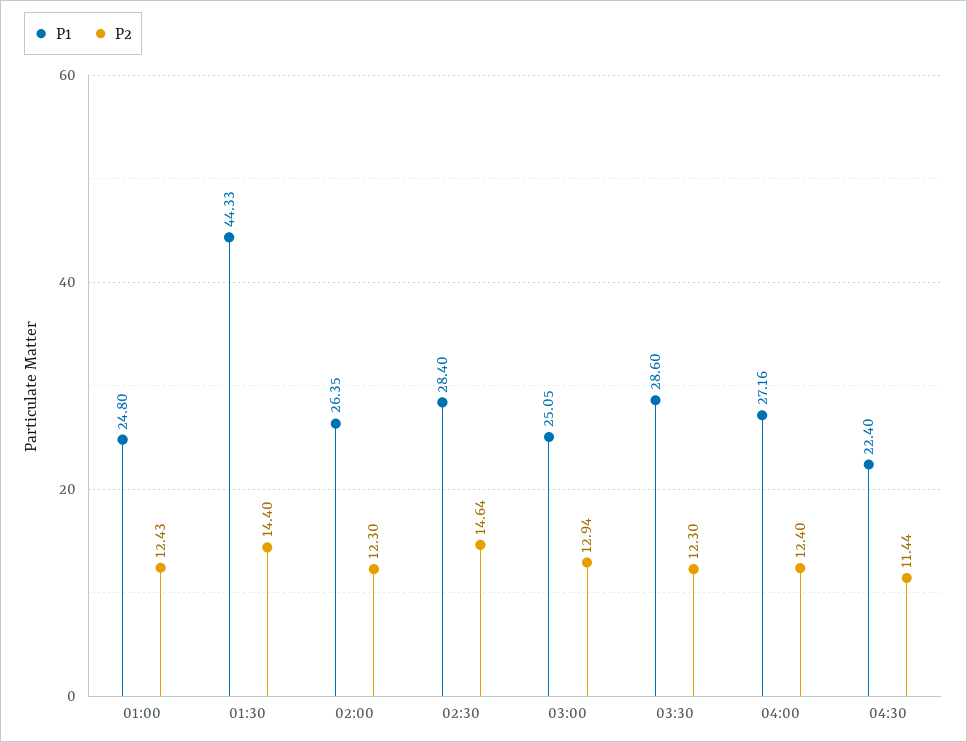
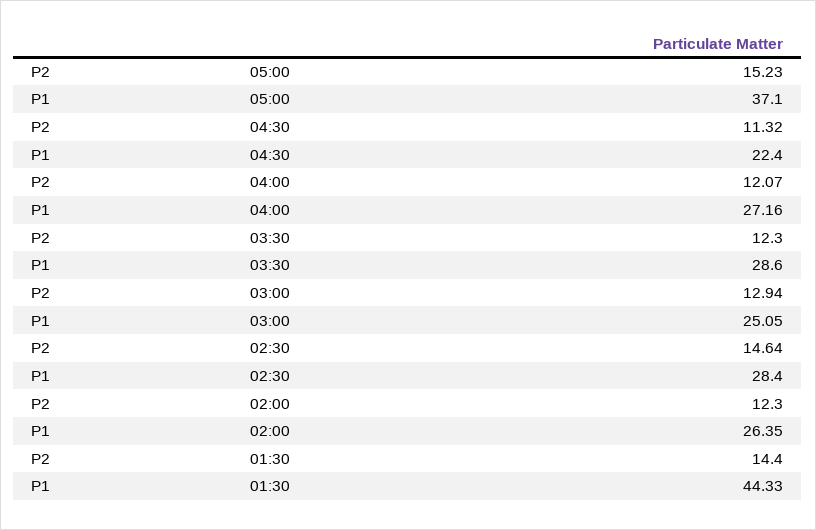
P1, 01:00: 24.8 -> none
P2, 01:00: 12.43 -> none
P2, 04:00: 12.4 -> 12.07
P2, 04:30: 11.44 -> 11.32
P2, 05:00: none -> 15.23
P1, 05:00: none -> 37.1

